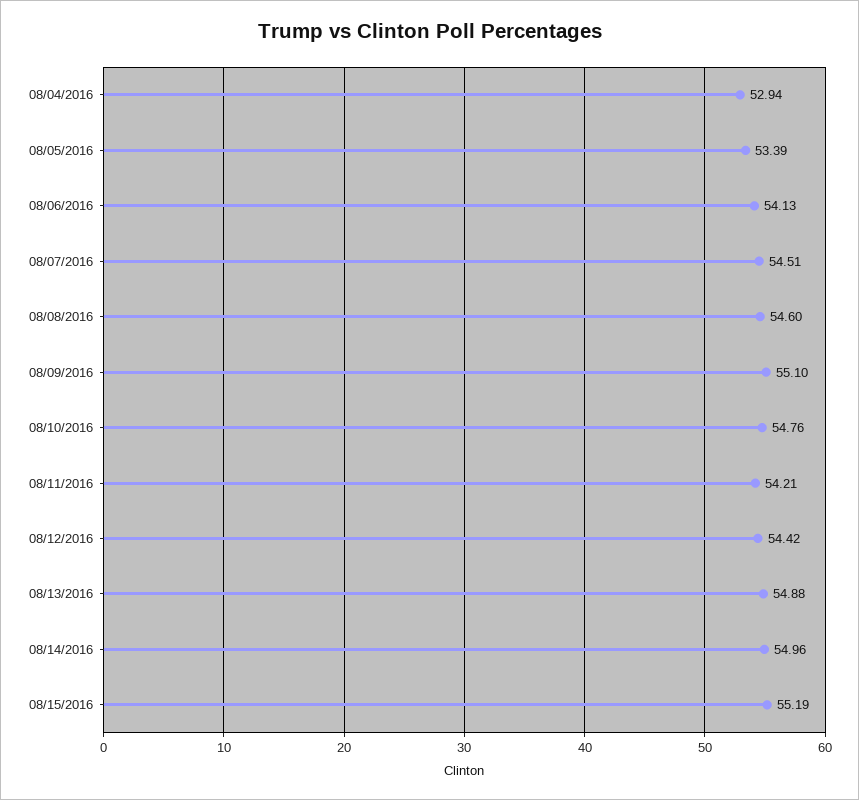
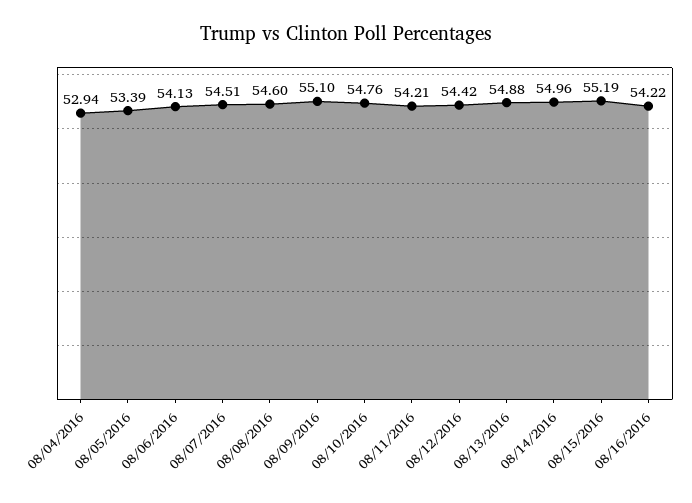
08/16/2016: none -> 54.22

